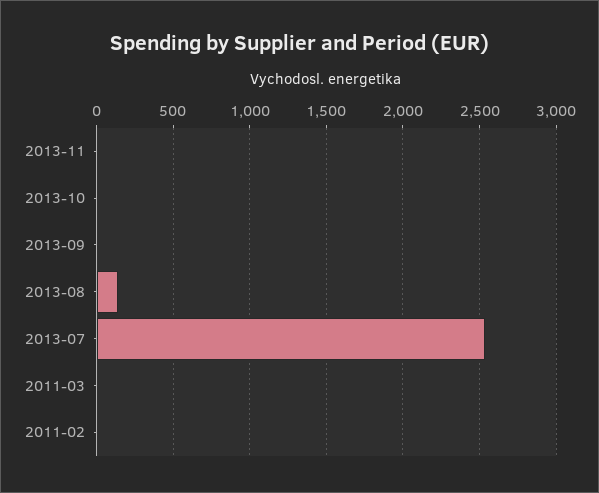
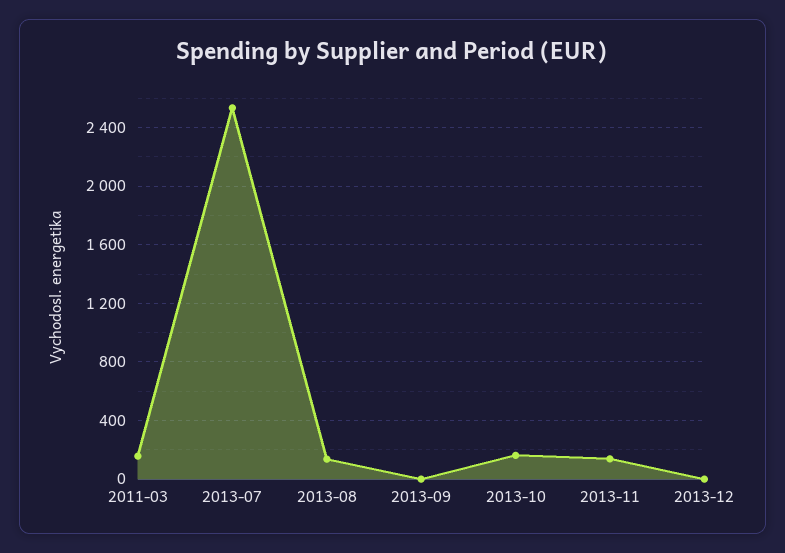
2013-11: 0 -> 150
2013-10: 0 -> 150
2011-03: 0 -> 150
2011-02: 0 -> none
2013-12: none -> 0

